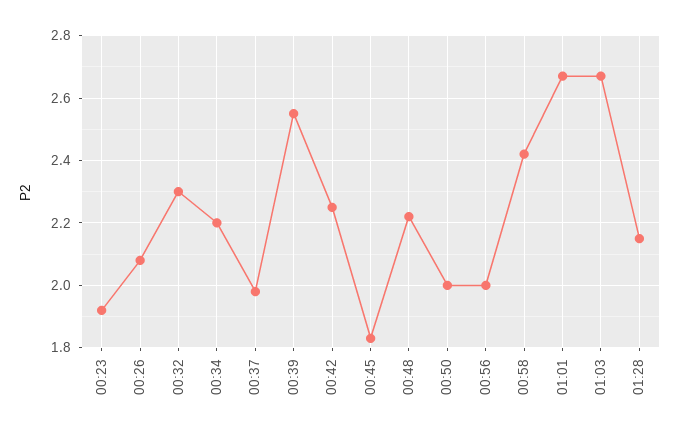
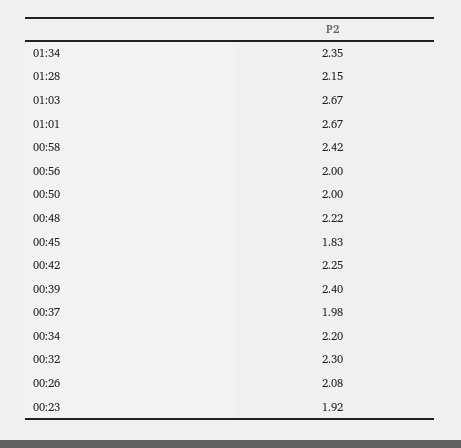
00:39: 2.55 -> 2.4
01:34: none -> 2.35

